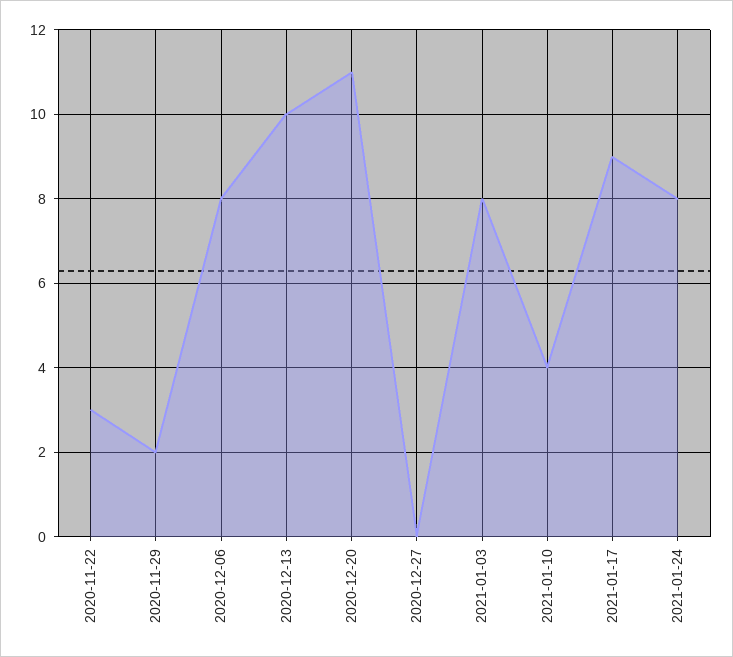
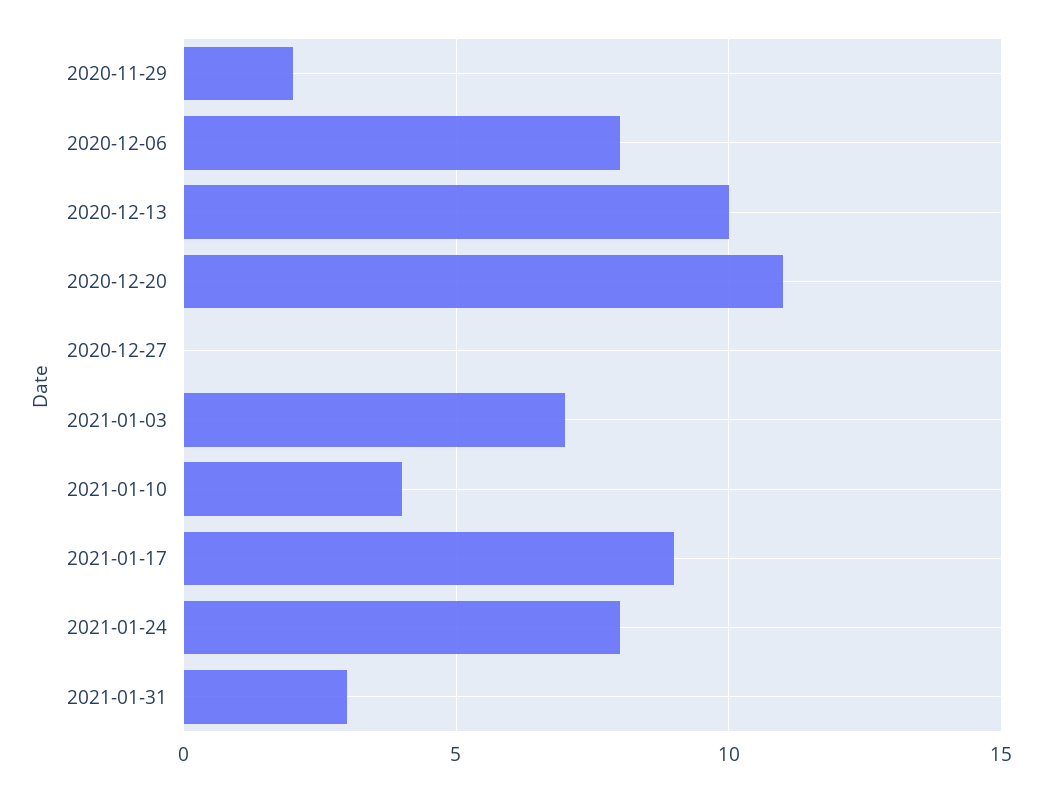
2020-11-22: 3 -> none
2021-01-03: 8 -> 7
2021-01-31: none -> 3

